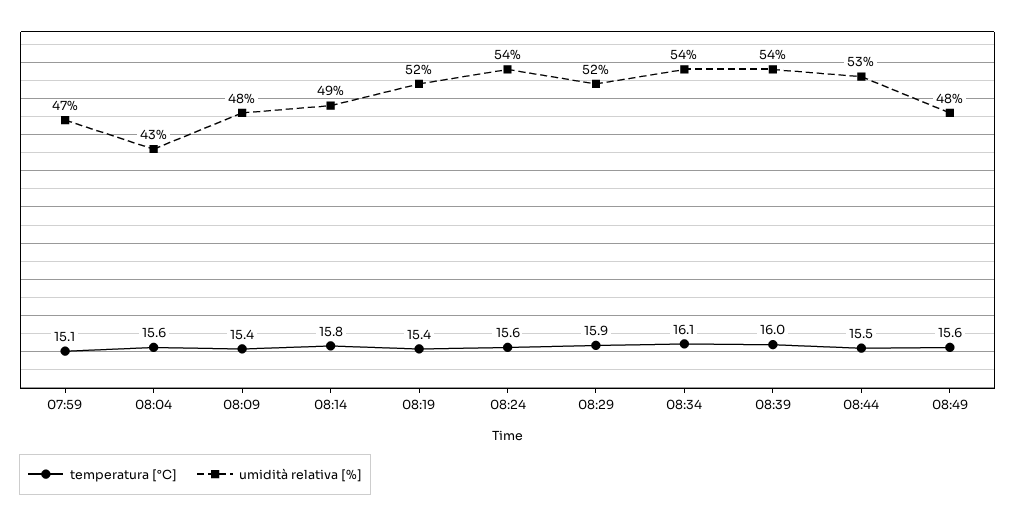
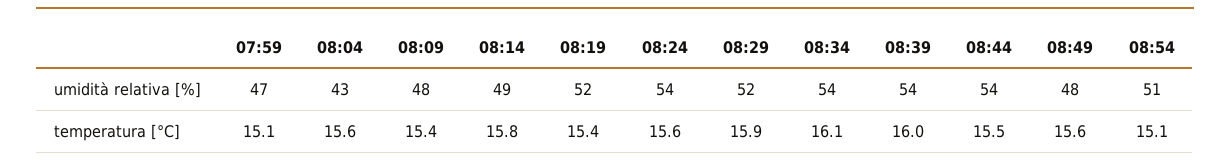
umidità relativa [%], 08:44: 53 -> 54
umidità relativa [%], 08:54: none -> 51
temperatura [°C], 08:54: none -> 15.1

